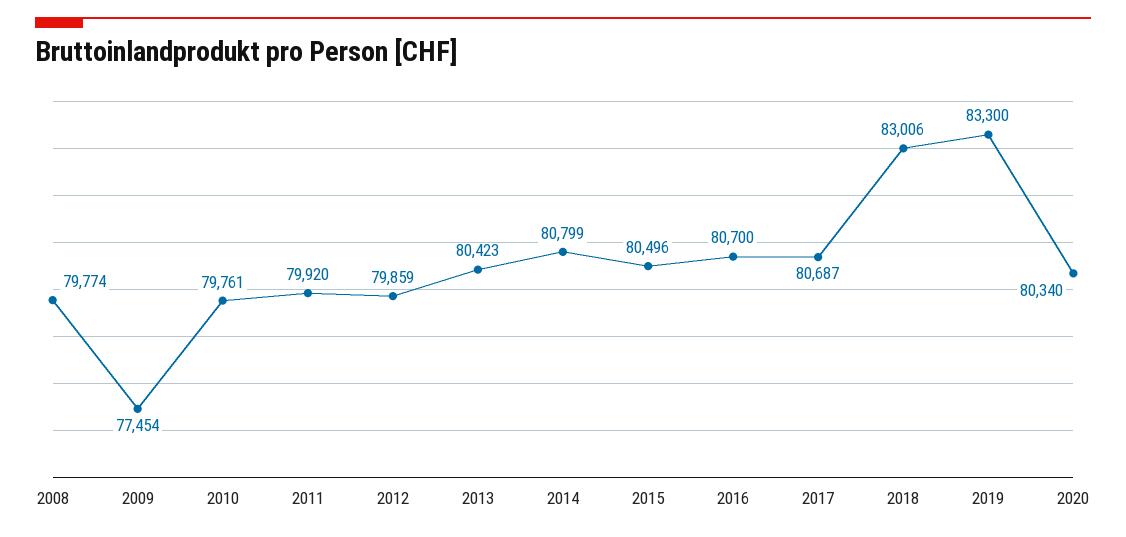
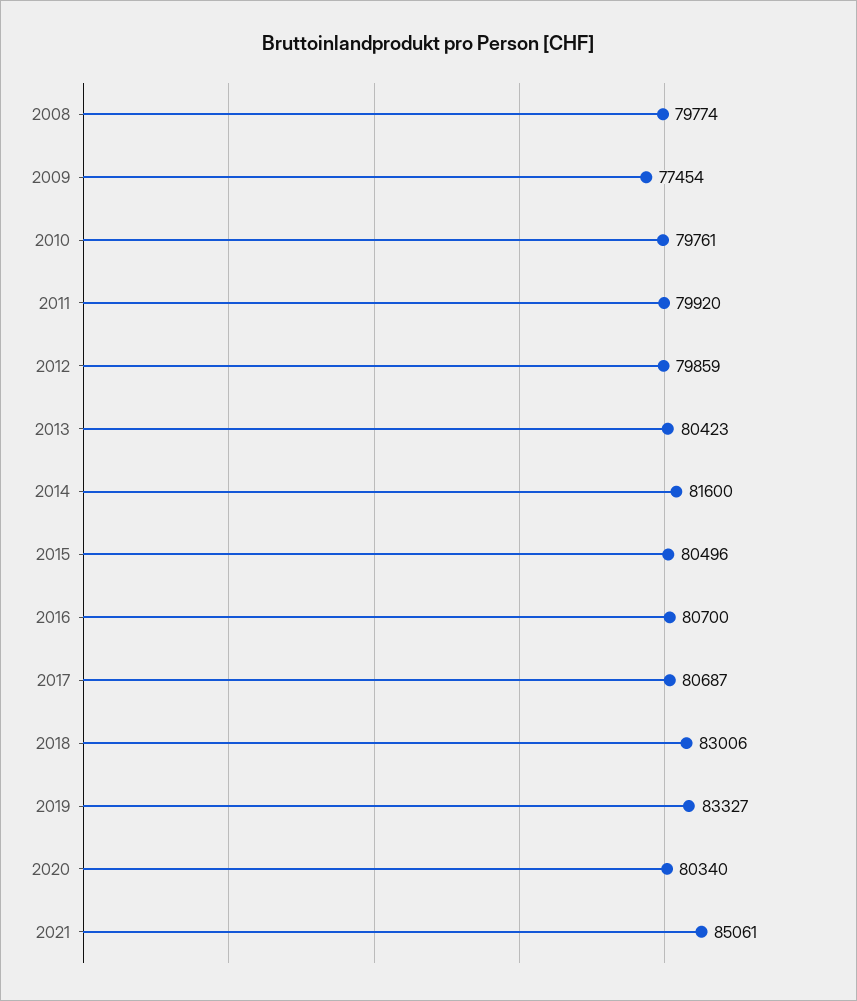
2014: 80799 -> 81600
2019: 83300 -> 83327
2021: none -> 85061

